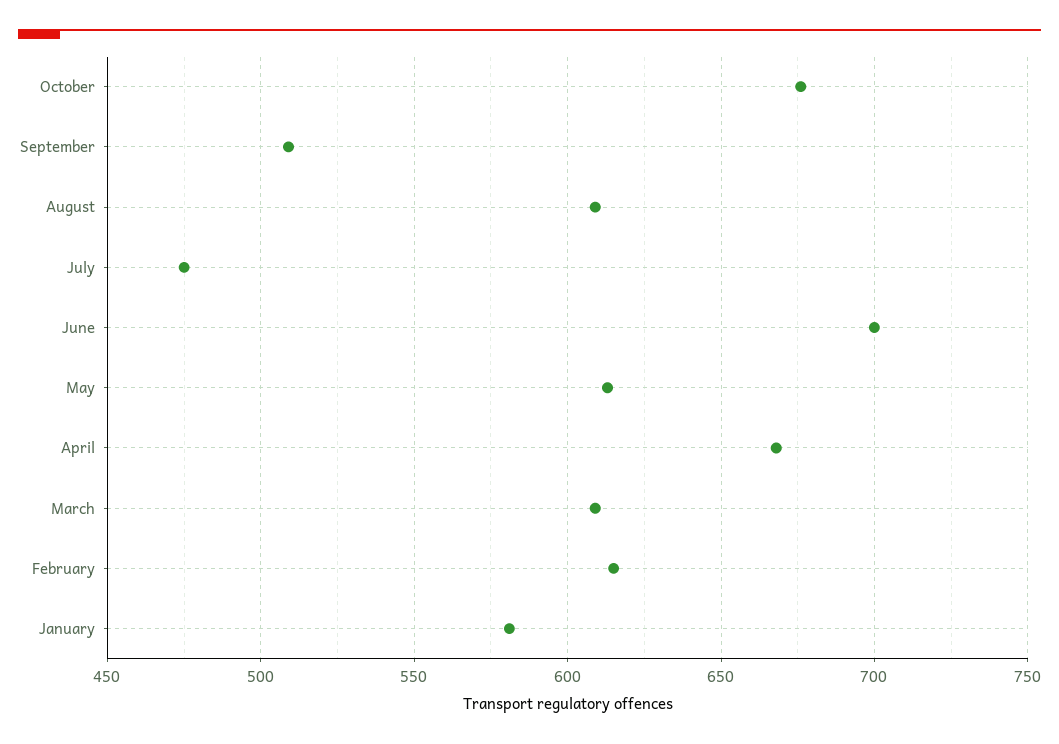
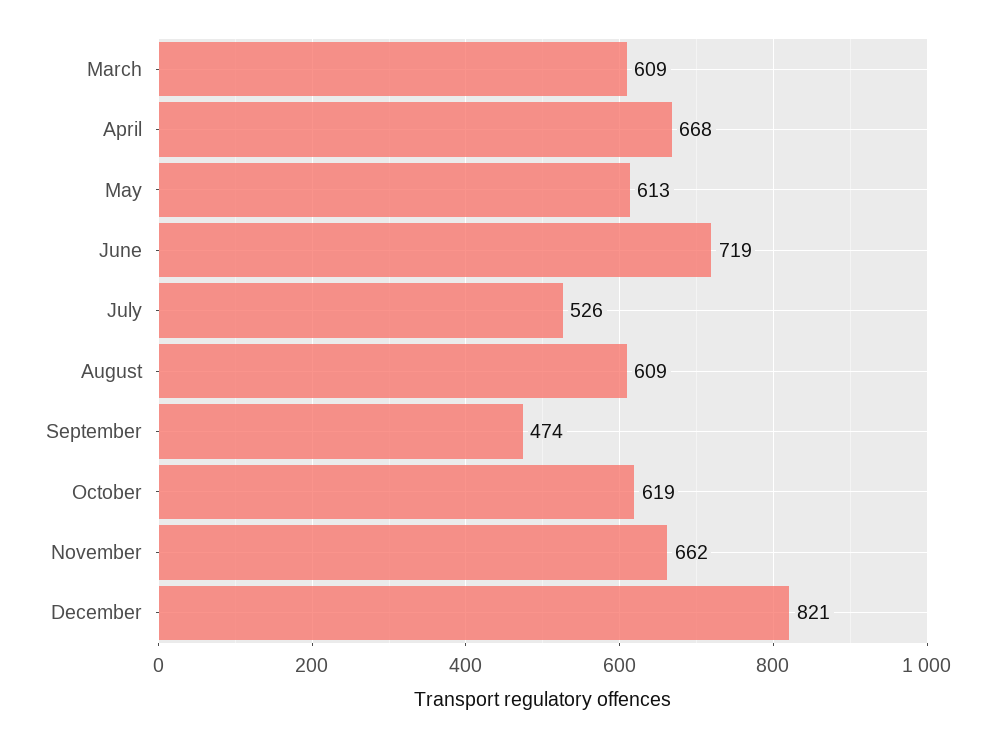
October: 675 -> 619
September: 510 -> 474
July: 475 -> 526
June: 700 -> 719
February: 615 -> none
January: 580 -> none
November: none -> 662
December: none -> 821

